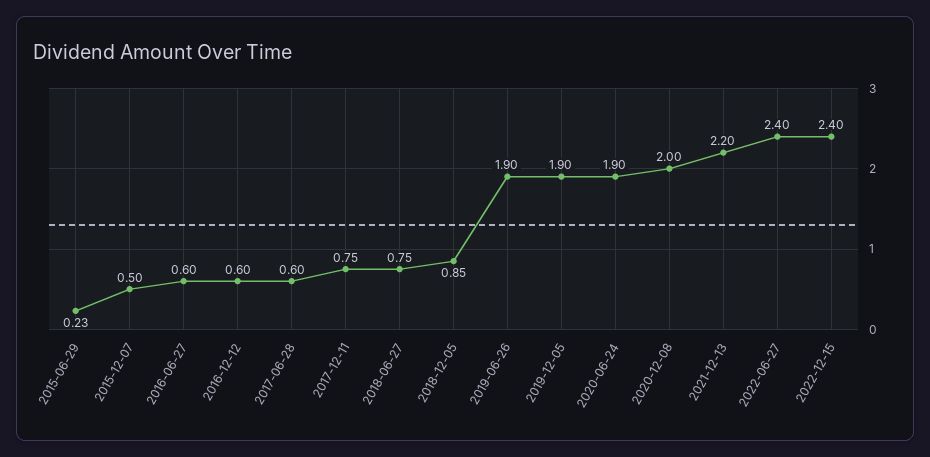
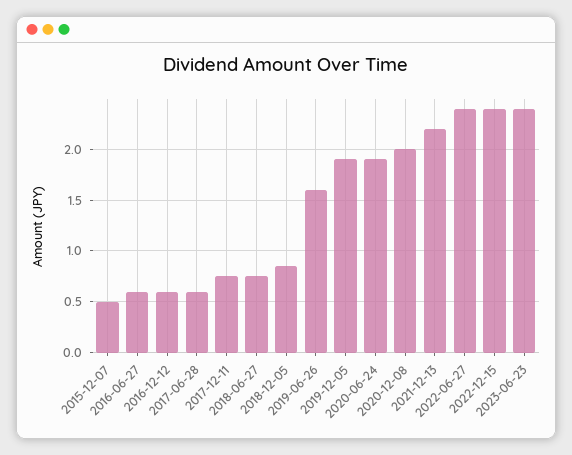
2015-06-29: 0.23 -> none
2019-06-26: 1.9 -> 1.6
2023-06-23: none -> 2.4

